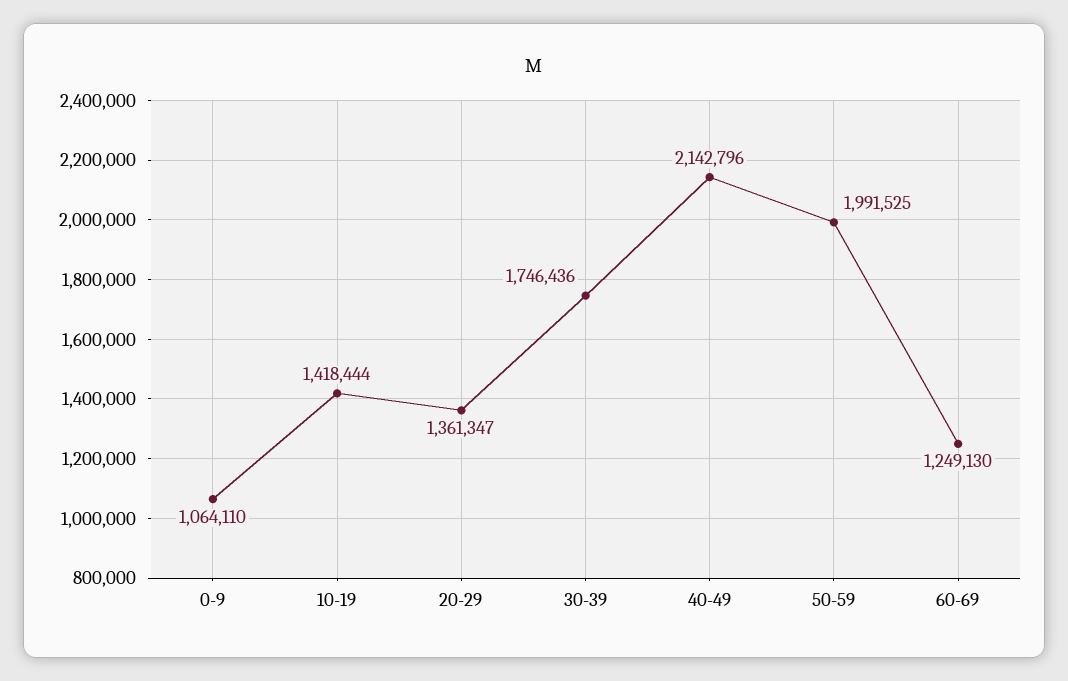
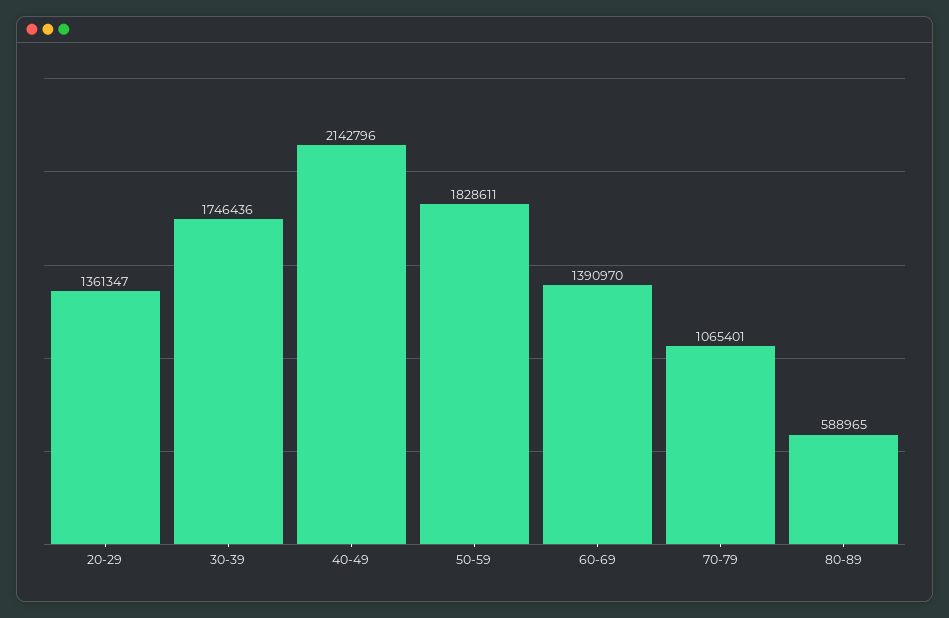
0-9: 1064110 -> none
10-19: 1418444 -> none
50-59: 1991525 -> 1828611
60-69: 1249130 -> 1390970
70-79: none -> 1065401
80-89: none -> 588965

